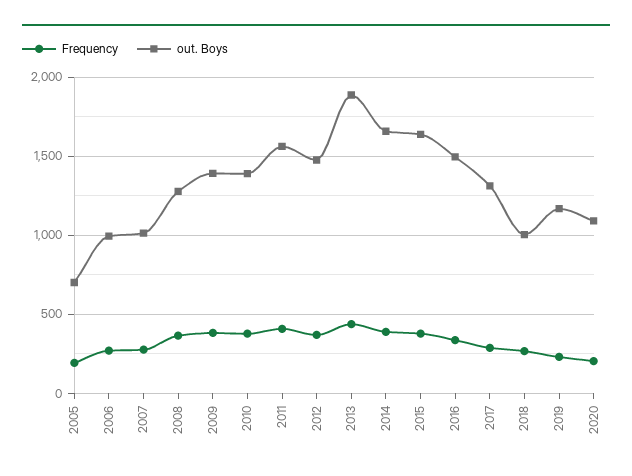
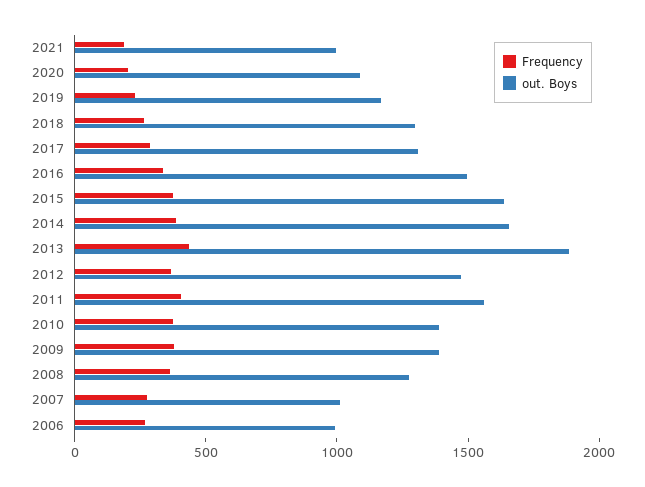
Frequency, 2005: 200 -> none
out. Boys, 2005: 700 -> none
out. Boys, 2018: 1000 -> 1300
Frequency, 2021: none -> 200
out. Boys, 2021: none -> 1000

